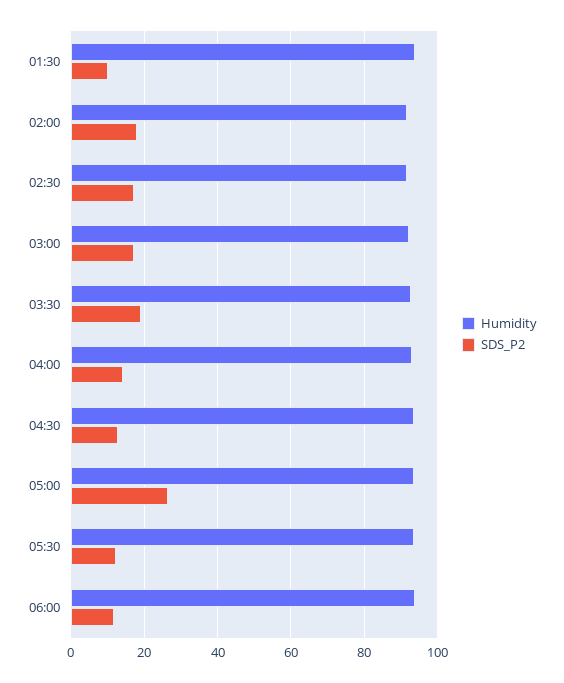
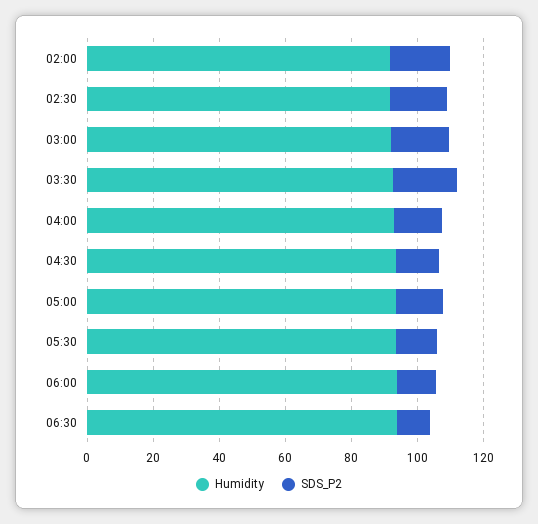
Humidity, 01:30: 94 -> none
SDS_P2, 01:30: 10 -> none
SDS_P2, 05:00: 26 -> 15
Humidity, 06:30: none -> 95
SDS_P2, 06:30: none -> 10

